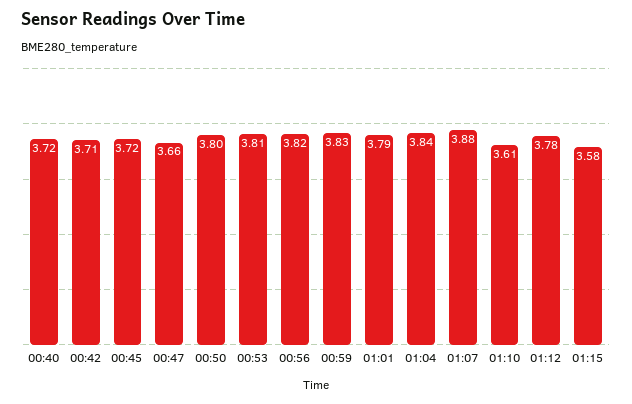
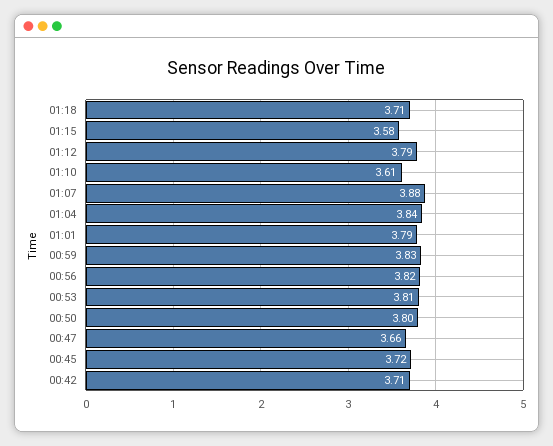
00:40: 3.72 -> none
01:12: 3.78 -> 3.79
01:18: none -> 3.71

